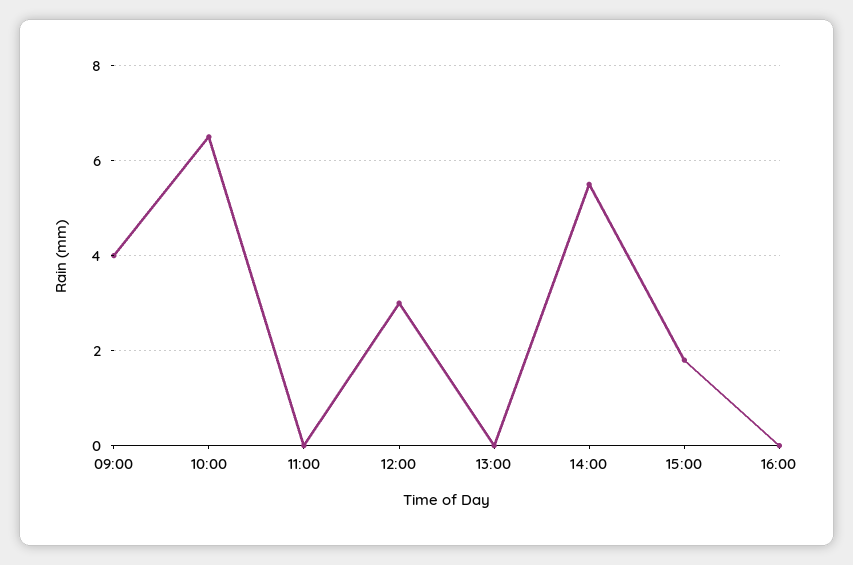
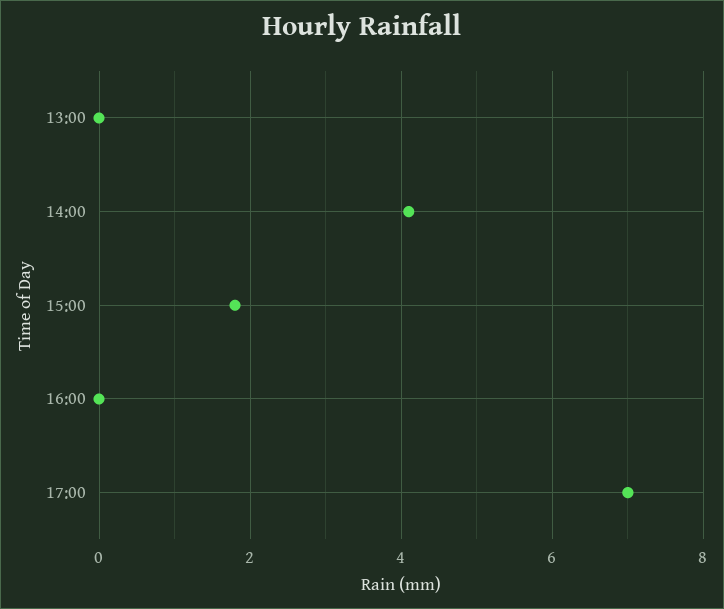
09:00: 4 -> none
10:00: 6.5 -> none
11:00: 0 -> none
12:00: 3 -> none
14:00: 5.5 -> 4
17:00: none -> 7

